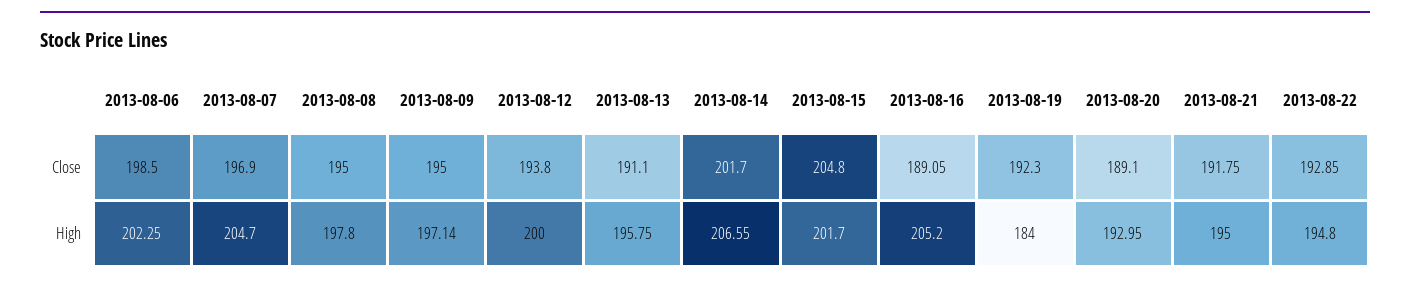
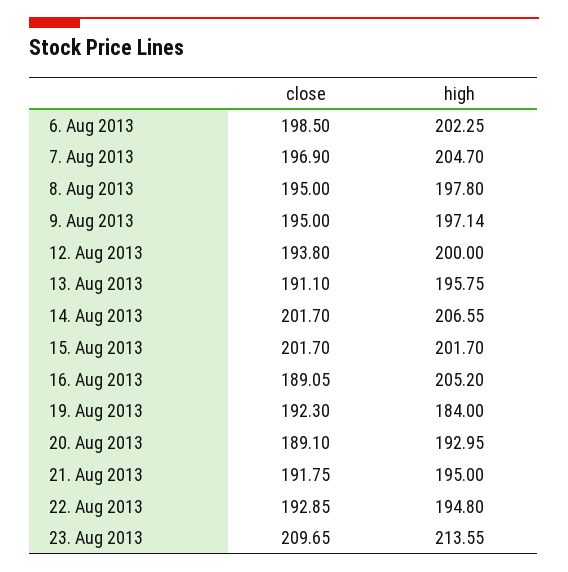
2013-08-15, Close: 204.8 -> 201.7
23. Aug 2013, Close: none -> 209.65
23. Aug 2013, High: none -> 213.55

